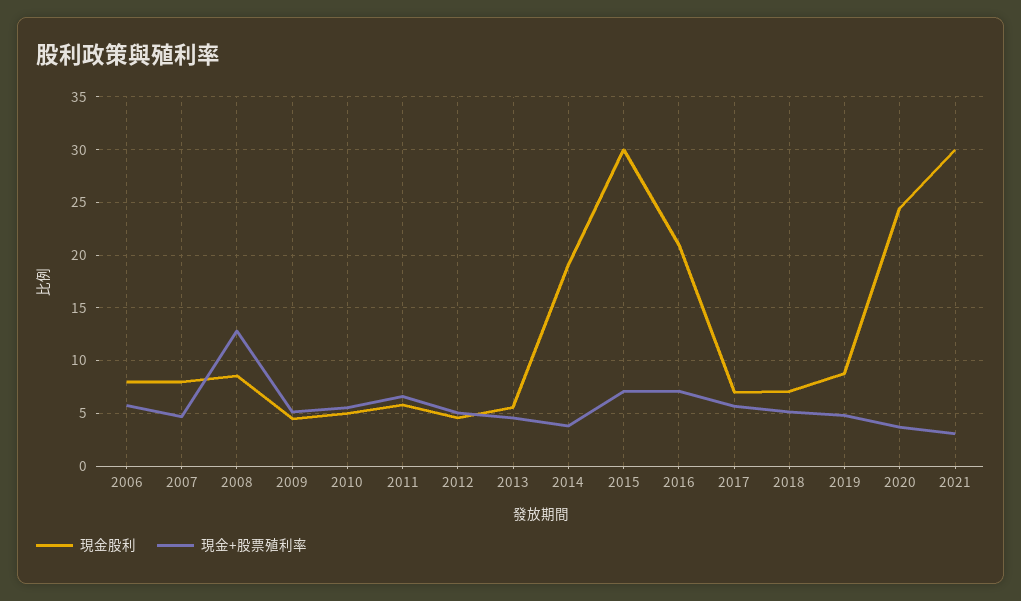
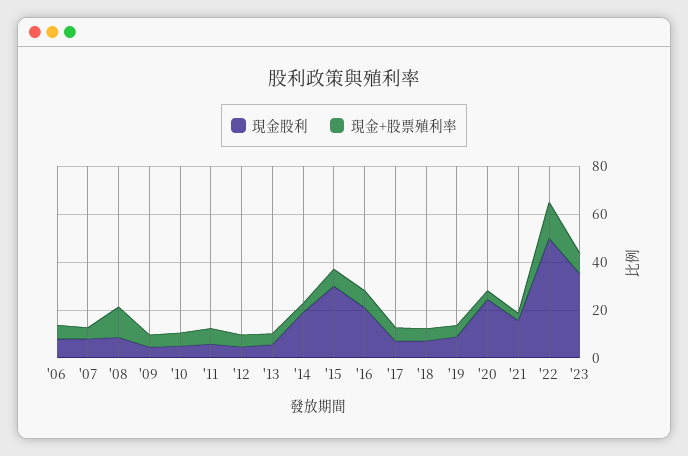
現金股利, 2021: 30 -> 15
現金股利, '22: none -> 50
現金+股票殖利率, '22: none -> 15
現金股利, '23: none -> 35
現金+股票殖利率, '23: none -> 10

